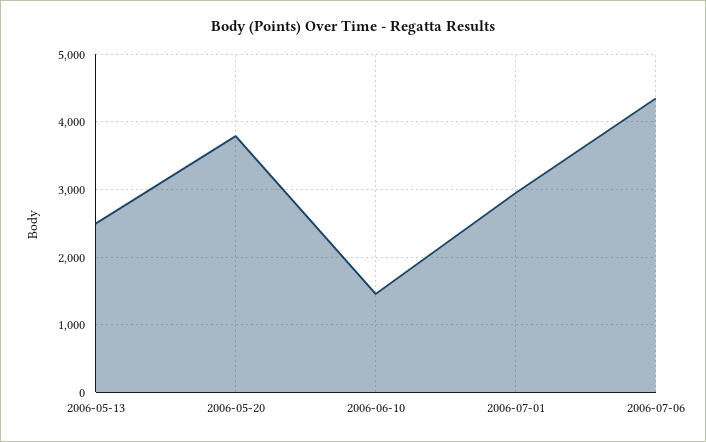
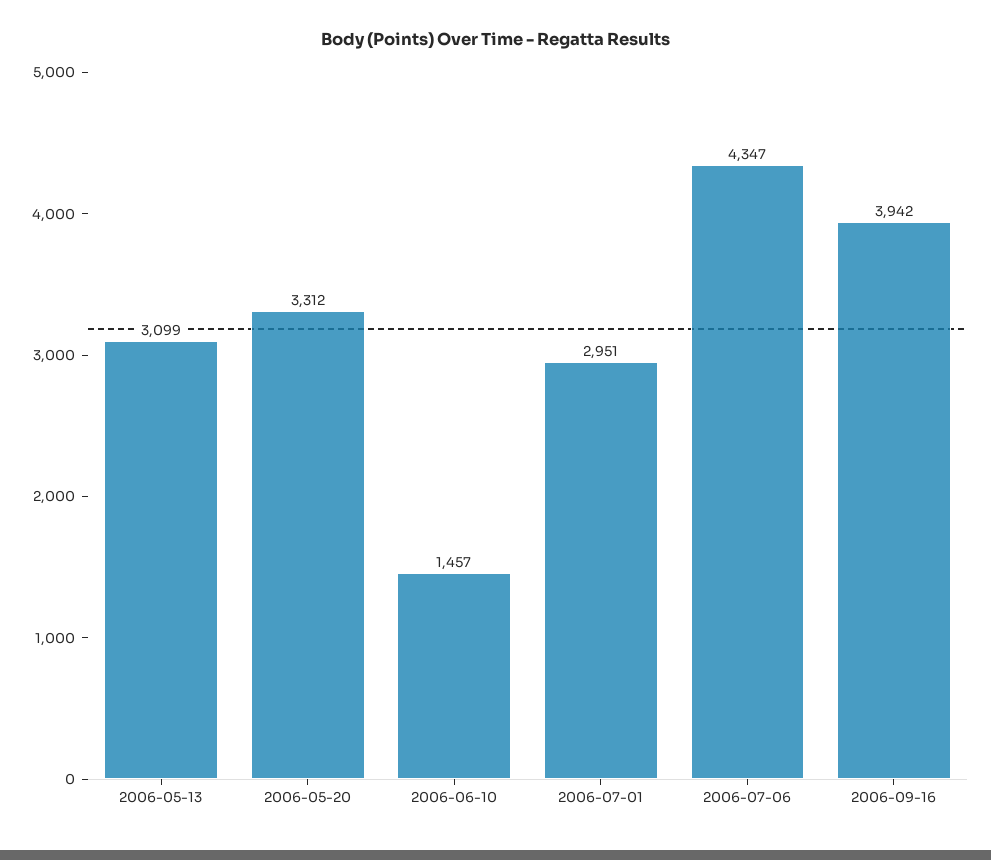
2006-05-13: 2500 -> 3099
2006-05-20: 3800 -> 3312
2006-09-16: none -> 3942

